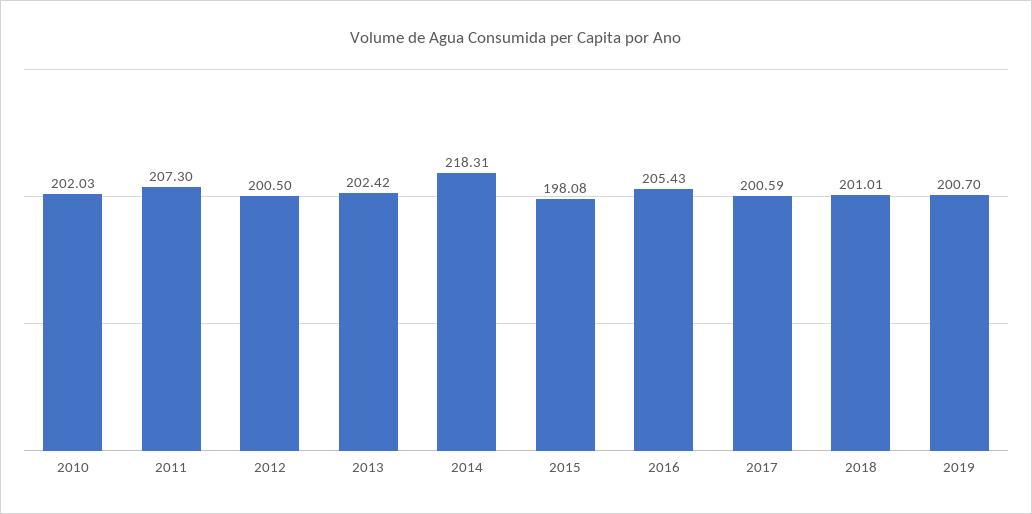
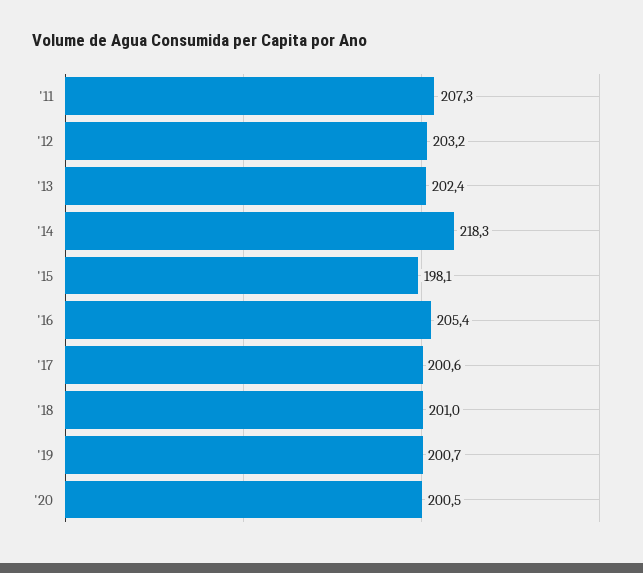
2010: 202.03 -> none
2012: 200.5 -> 203.2
'20: none -> 200.5

